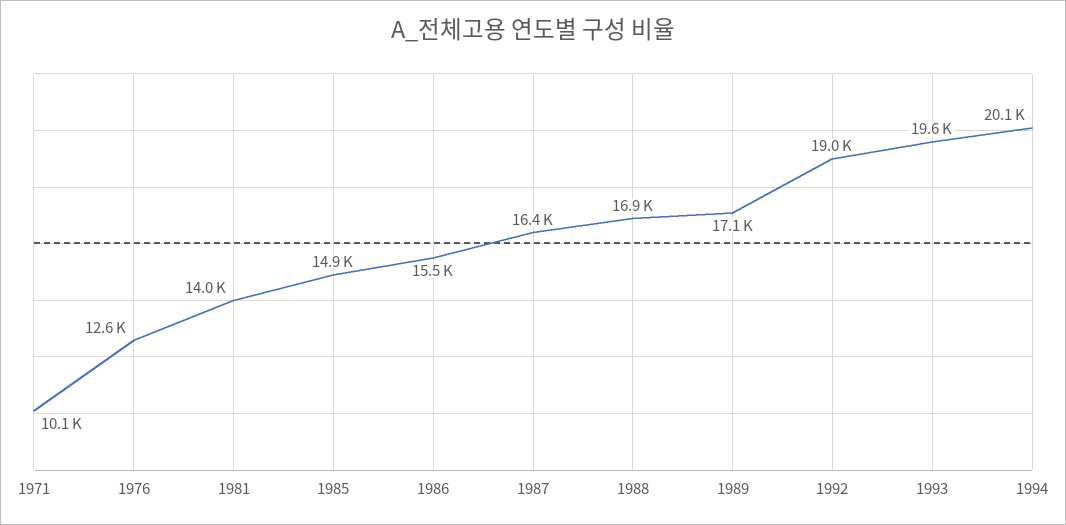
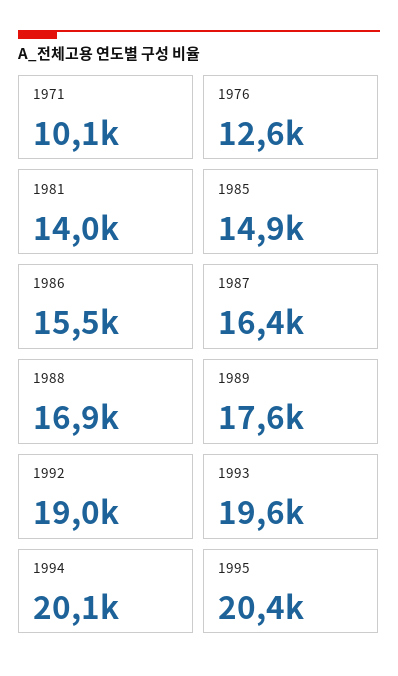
1989: 17100 -> 17600
1995: none -> 20400

